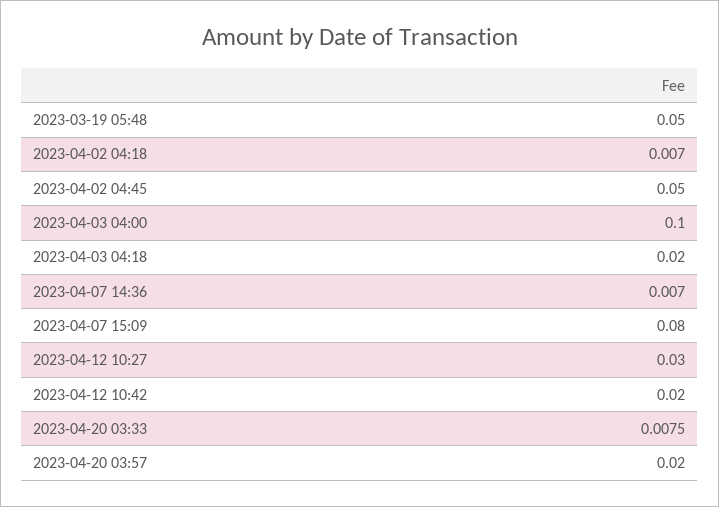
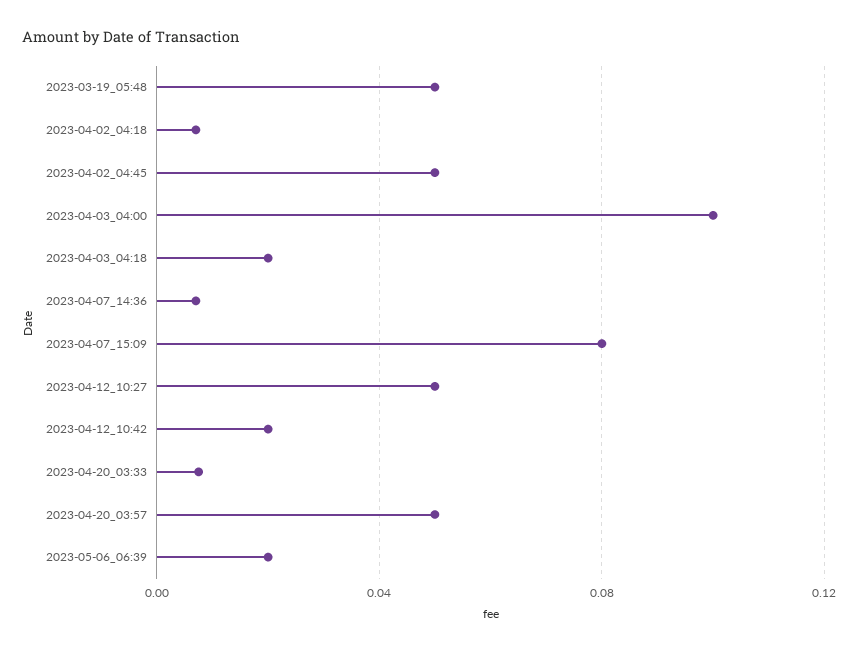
2023-04-12 10:27: 0.03 -> 0.05
2023-04-20 03:57: 0.02 -> 0.05
2023-05-06_06:39: none -> 0.02

